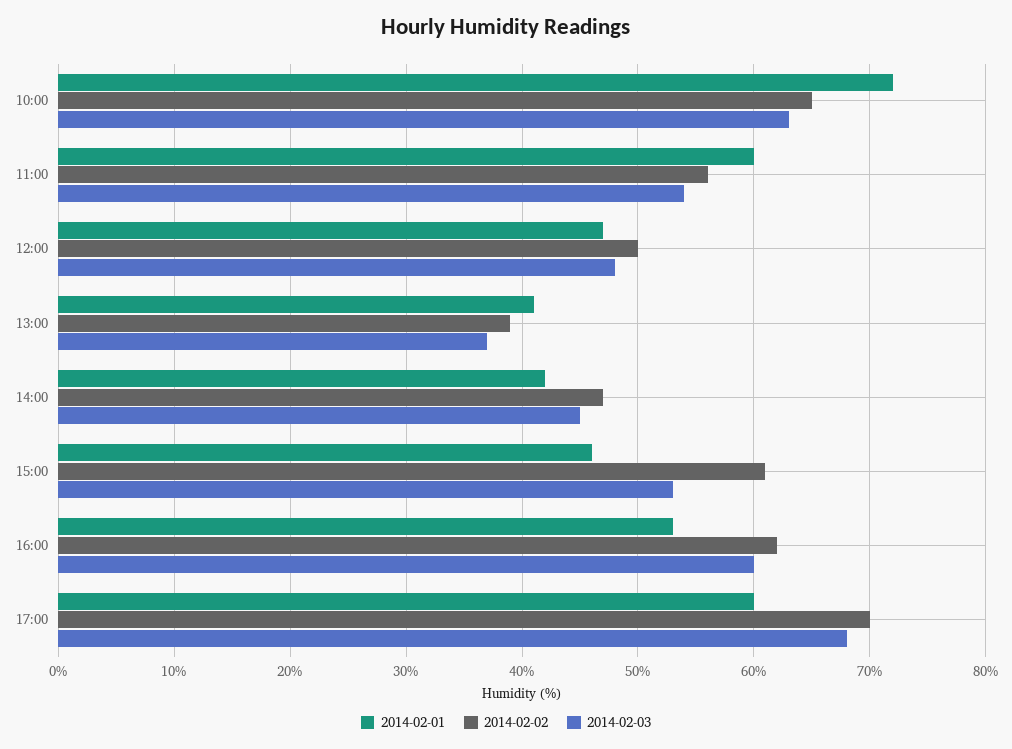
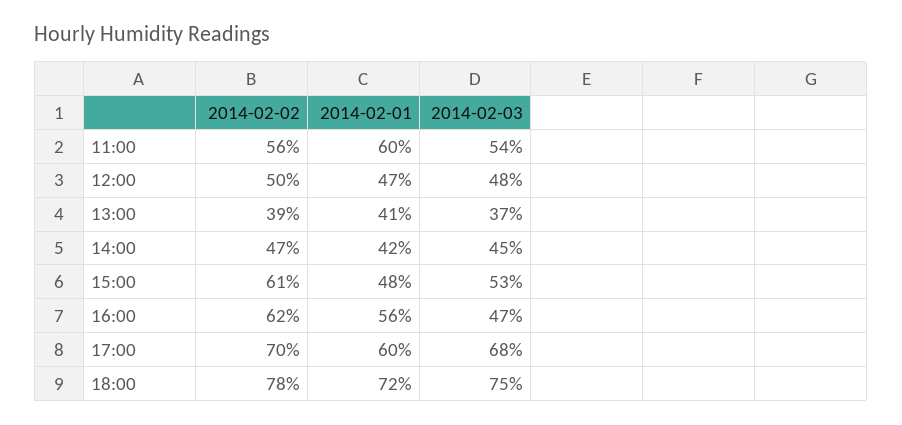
2014-02-01, 10:00: 72 -> none
2014-02-02, 10:00: 65 -> none
2014-02-03, 10:00: 63 -> none
2014-02-01, 15:00: 46 -> 48
2014-02-01, 16:00: 53 -> 56
2014-02-03, 16:00: 60 -> 47
2014-02-02, 18:00: none -> 78
2014-02-01, 18:00: none -> 72
2014-02-03, 18:00: none -> 75

